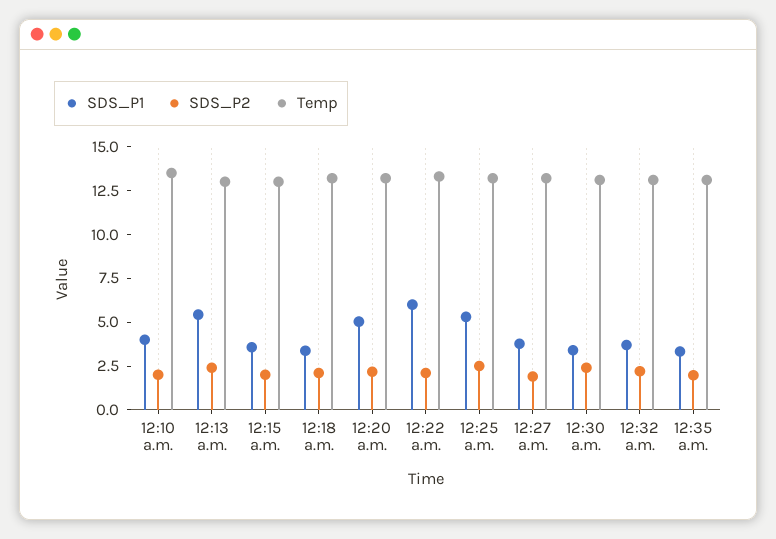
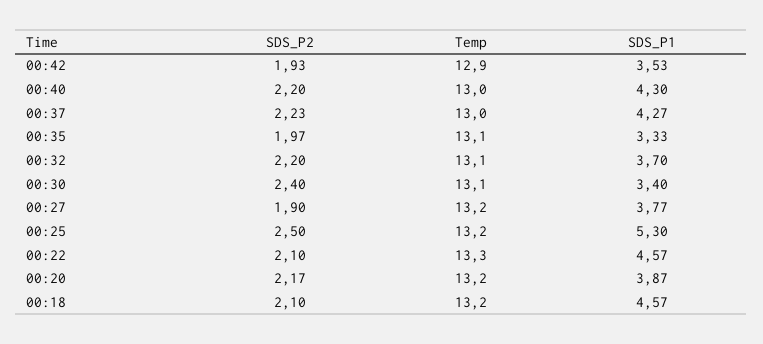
SDS_P1, 12:10 a.m.: 4 -> none
SDS_P2, 12:10 a.m.: 2 -> none
Temp, 12:10 a.m.: 13.5 -> none
SDS_P1, 12:13 a.m.: 5.5 -> none
SDS_P2, 12:13 a.m.: 2.5 -> none
Temp, 12:13 a.m.: 13 -> none
SDS_P1, 12:15 a.m.: 3.5 -> none
SDS_P2, 12:15 a.m.: 2 -> none
Temp, 12:15 a.m.: 13 -> none
SDS_P1, 12:18 a.m.: 3.5 -> 4.57
SDS_P1, 12:20 a.m.: 5 -> 3.87
SDS_P1, 12:22 a.m.: 6 -> 4.57
SDS_P2, 00:42: none -> 1.93
Temp, 00:42: none -> 12.9
SDS_P1, 00:42: none -> 3.53
SDS_P2, 00:40: none -> 2.2
Temp, 00:40: none -> 13
SDS_P1, 00:40: none -> 4.3
SDS_P2, 00:37: none -> 2.23
Temp, 00:37: none -> 13
SDS_P1, 00:37: none -> 4.27

